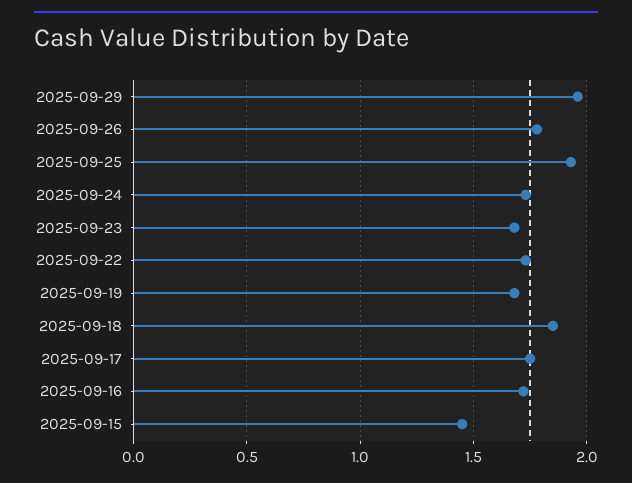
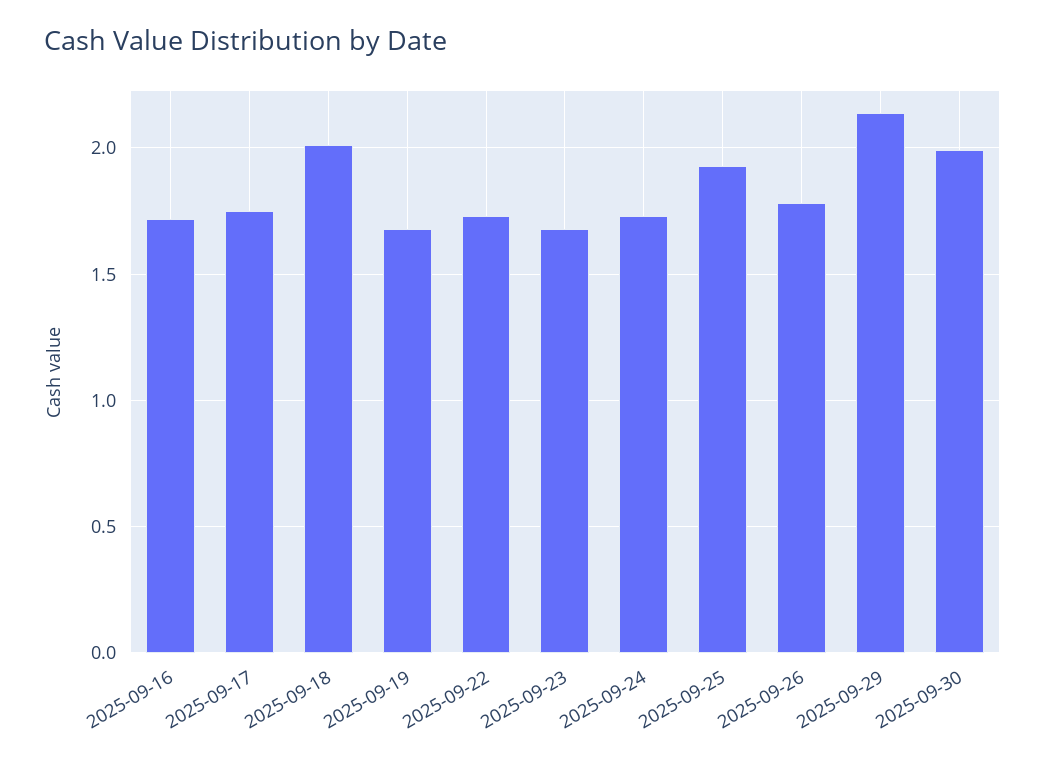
2025-09-29: 1.95 -> 2.15
2025-09-18: 1.85 -> 2
2025-09-15: 1.45 -> none
2025-09-30: none -> 2

